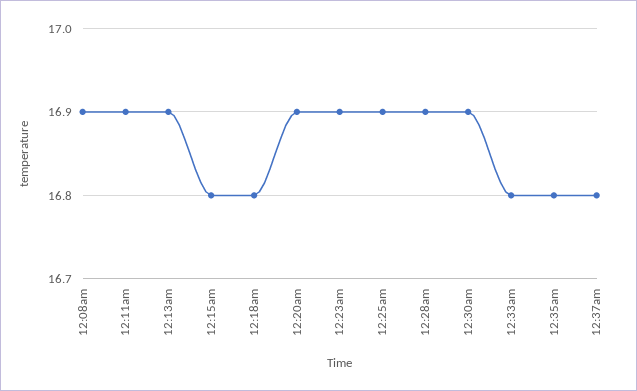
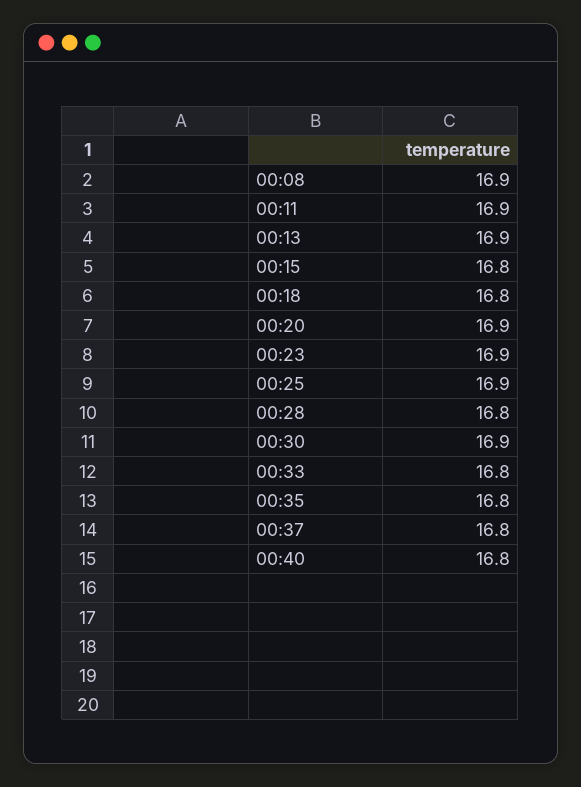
12:28am: 16.9 -> 16.8
00:40: none -> 16.8

